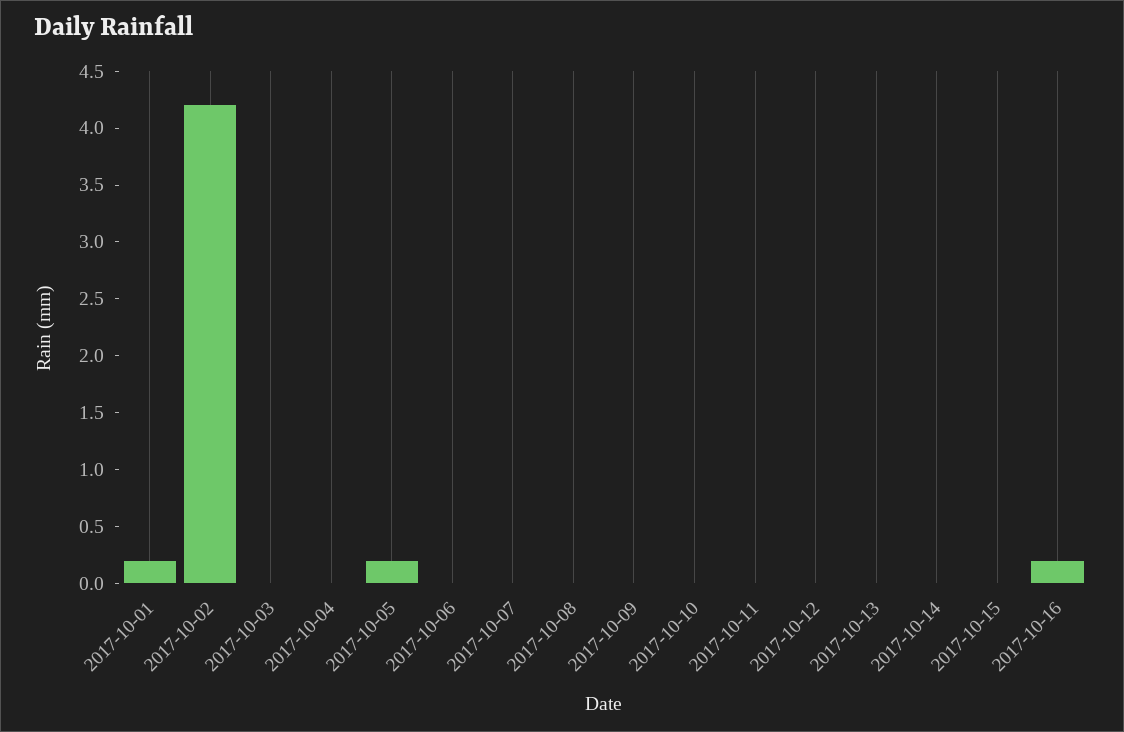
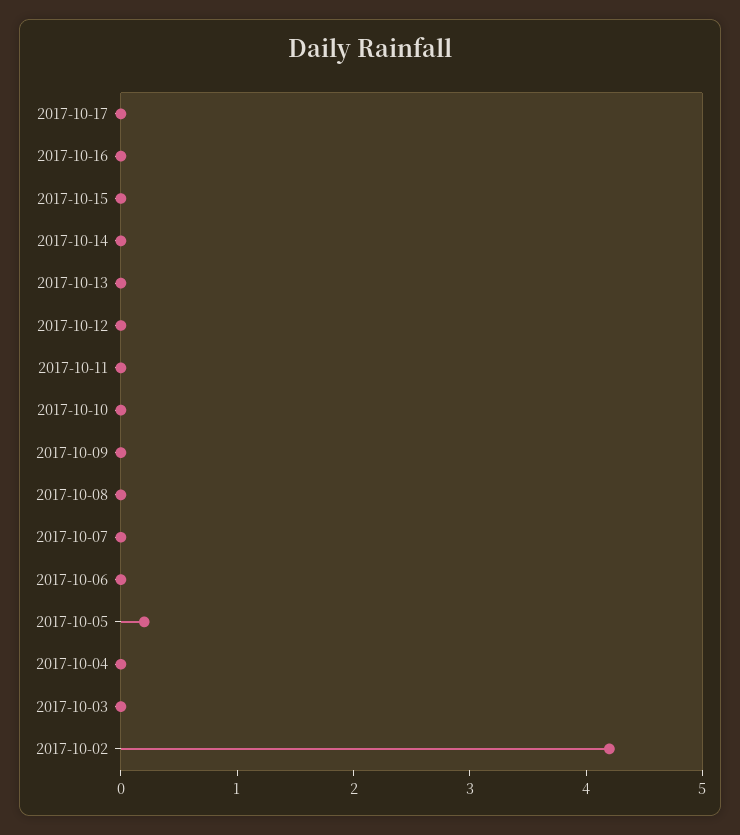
2017-10-01: 0.2 -> none
2017-10-16: 0.2 -> 0
2017-10-17: none -> 0

